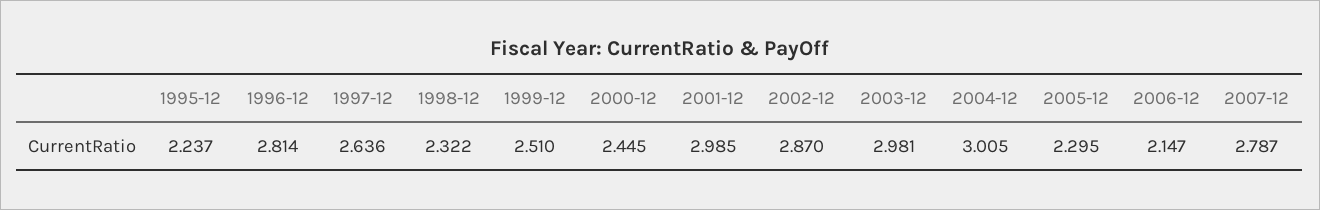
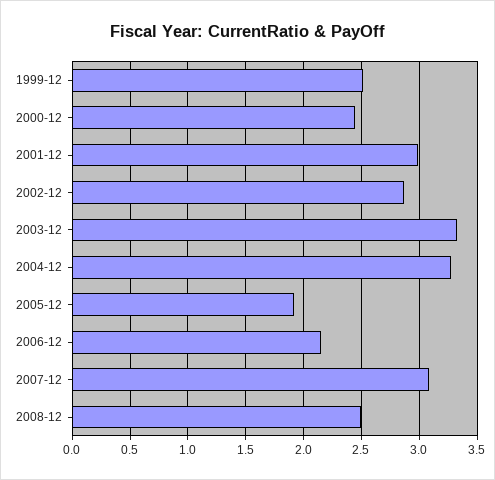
1995-12: 2.237 -> none
1996-12: 2.814 -> none
1997-12: 2.636 -> none
1998-12: 2.322 -> none
2003-12: 2.981 -> 3.3
2004-12: 3.005 -> 3.3
2005-12: 2.295 -> 1.9
2007-12: 2.787 -> 3.1
2008-12: none -> 2.5

